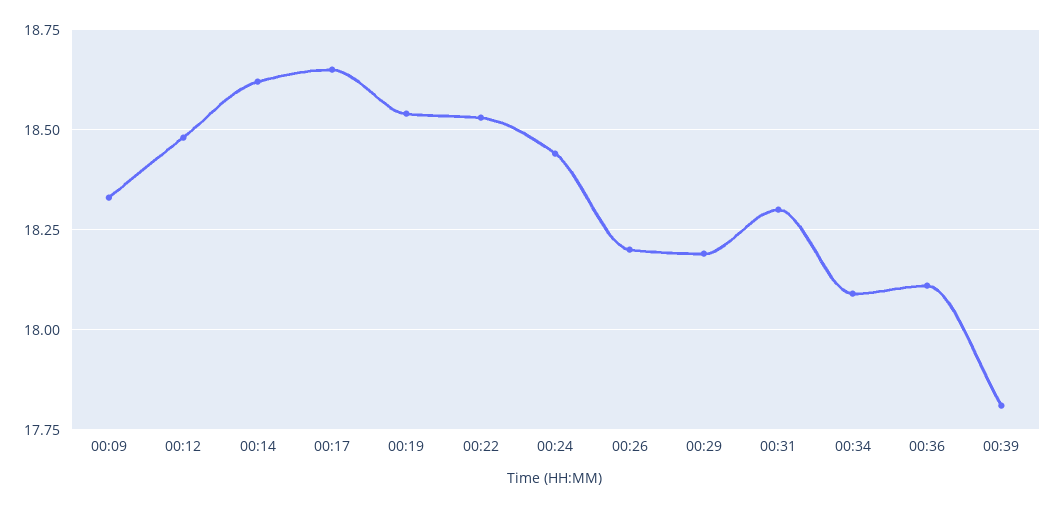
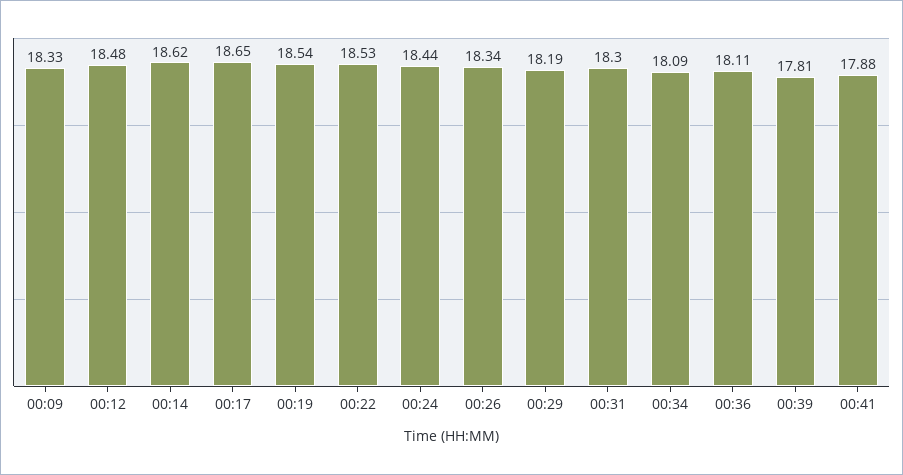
00:26: 18.2 -> 18.34
00:41: none -> 17.88

